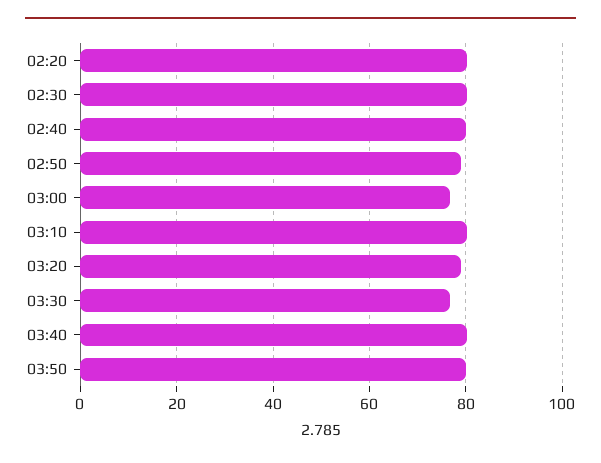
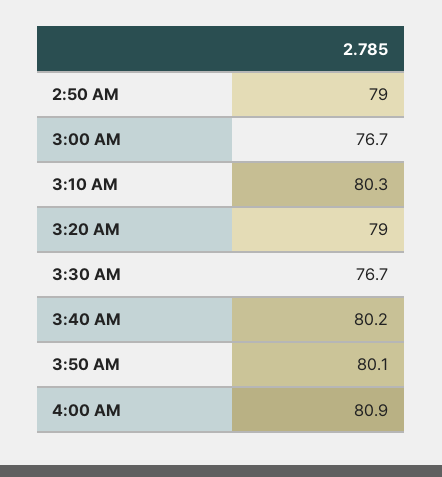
02:20: 80 -> none
02:30: 80 -> none
02:40: 80 -> none
4:00 AM: none -> 80.9

